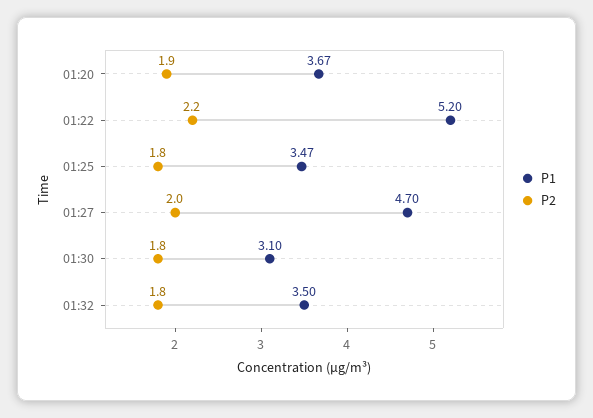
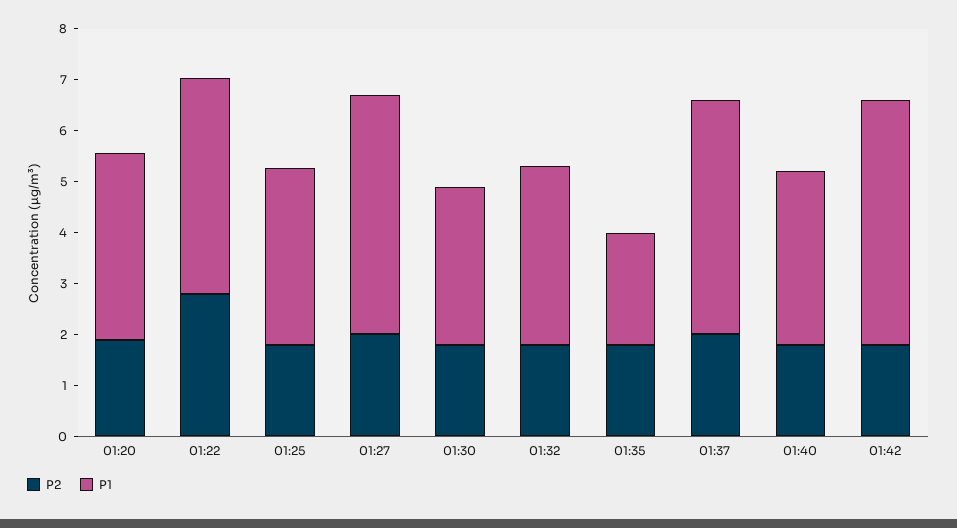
P1, 01:22: 5.2 -> 4.2
P2, 01:22: 2.2 -> 2.8
P2, 01:35: none -> 1.8
P1, 01:35: none -> 2.2
P2, 01:37: none -> 2
P1, 01:37: none -> 4.6
P2, 01:40: none -> 1.8
P1, 01:40: none -> 3.4
P2, 01:42: none -> 1.8
P1, 01:42: none -> 4.8

